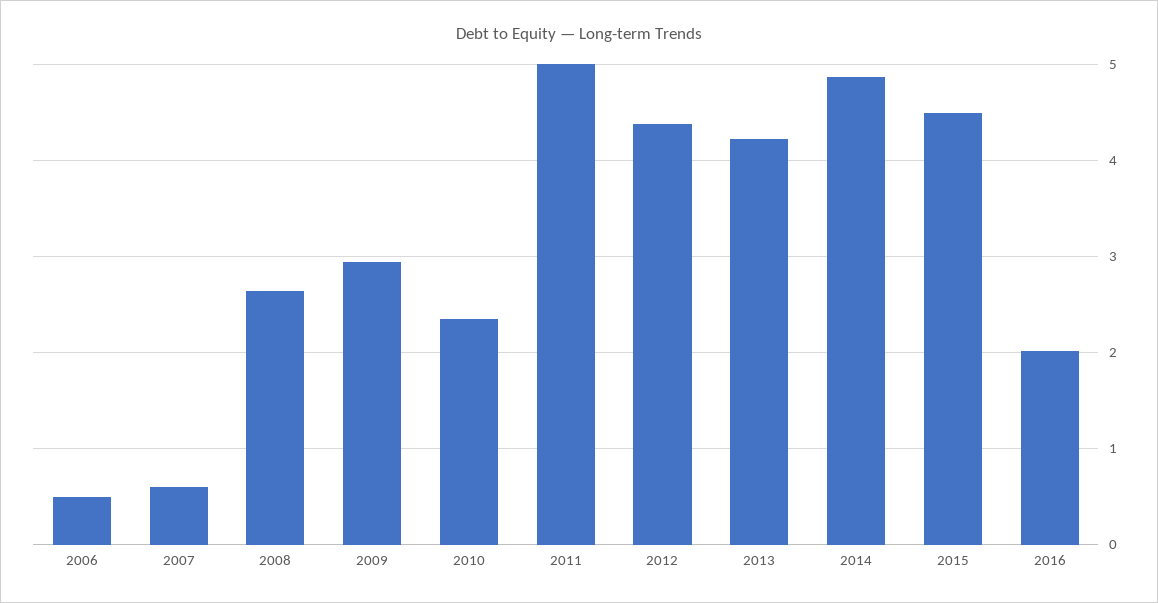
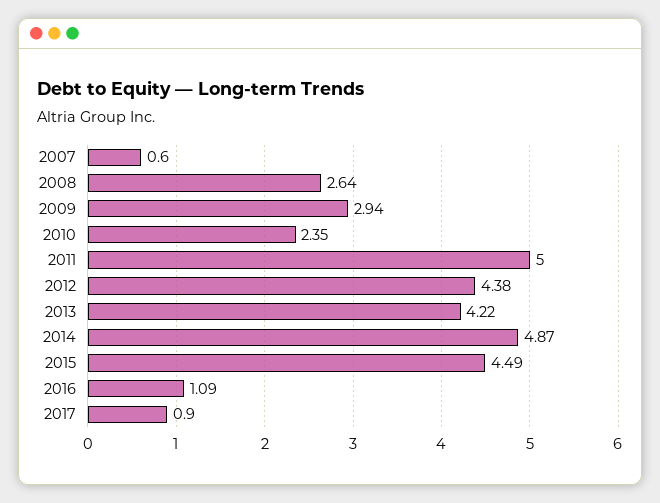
2006: 0.5 -> none
2016: 2 -> 1.09
2017: none -> 0.9

